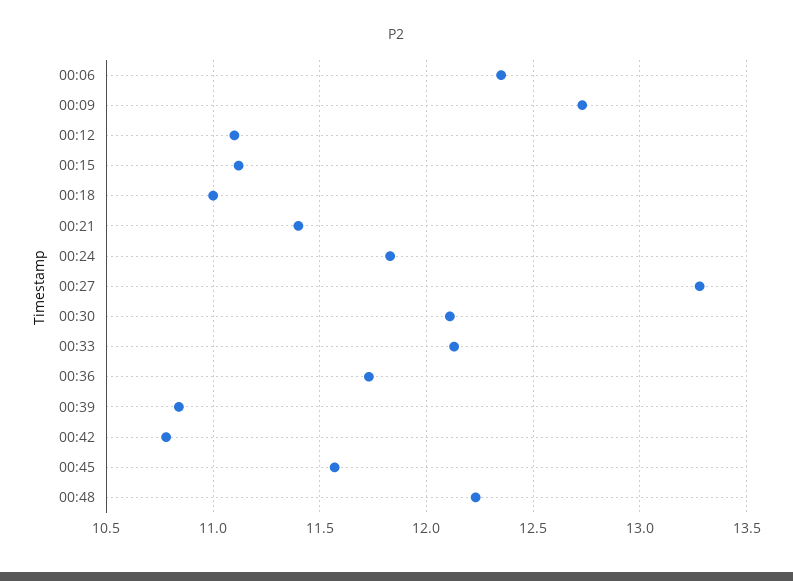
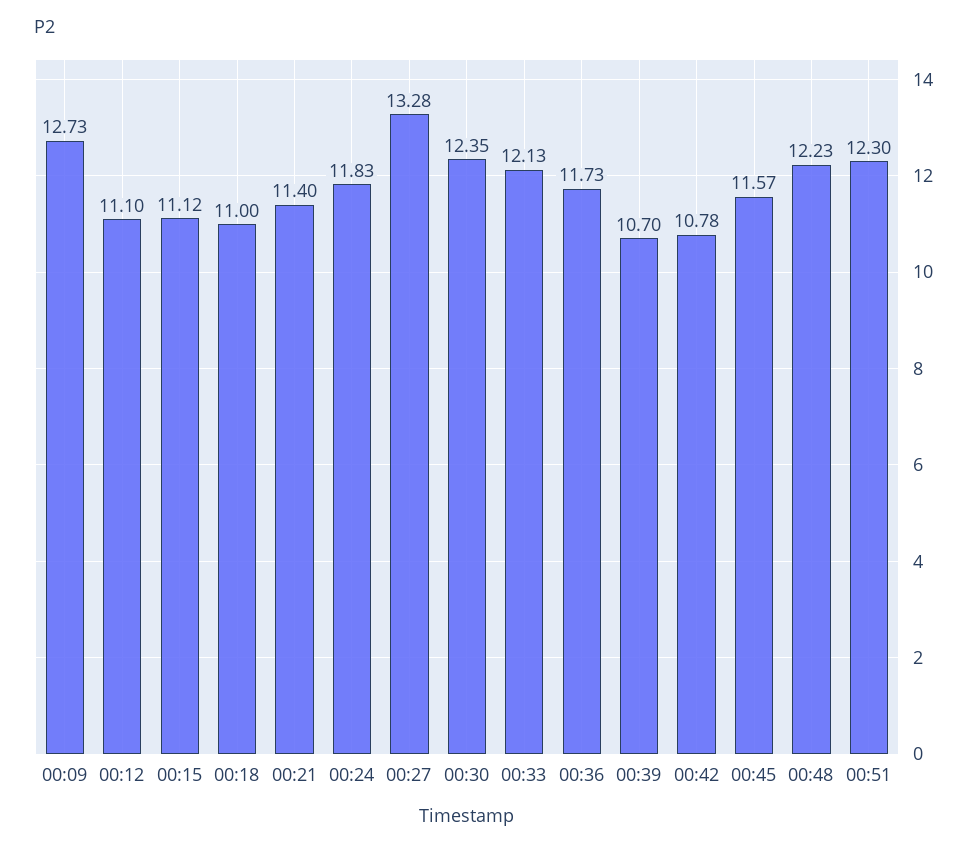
00:06: 12.35 -> none
00:30: 12.1 -> 12.35
00:39: 10.85 -> 10.7
00:51: none -> 12.3

